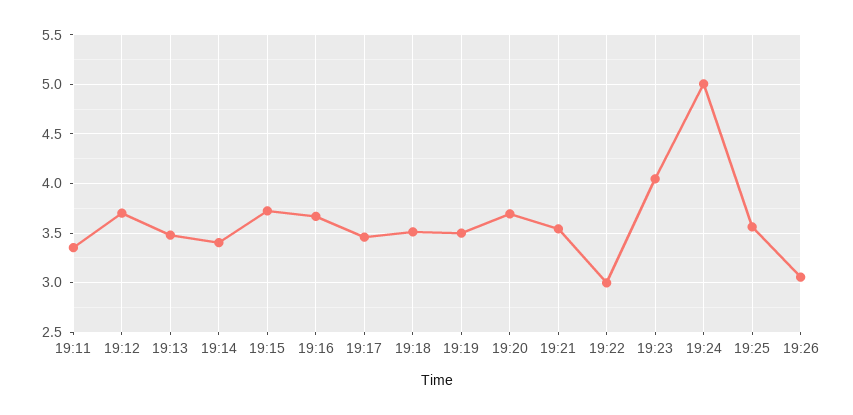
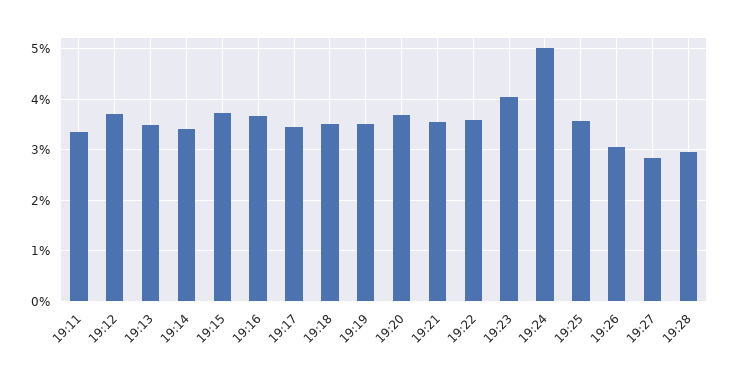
19:22: 3 -> 3.6
19:27: none -> 2.8
19:28: none -> 3

